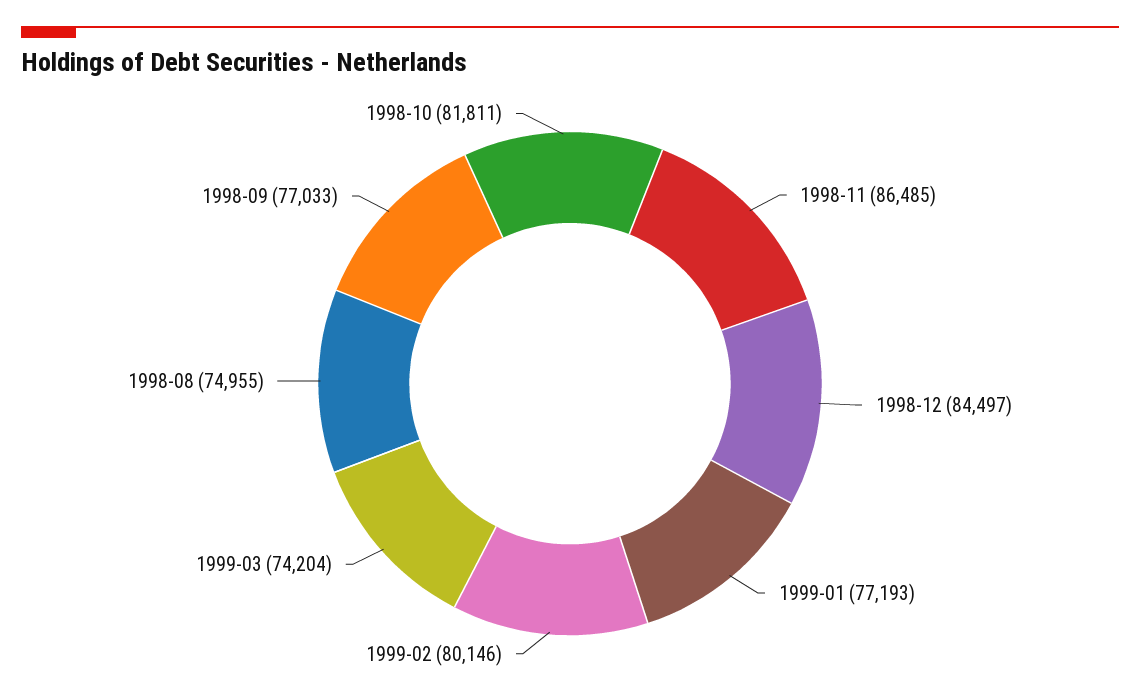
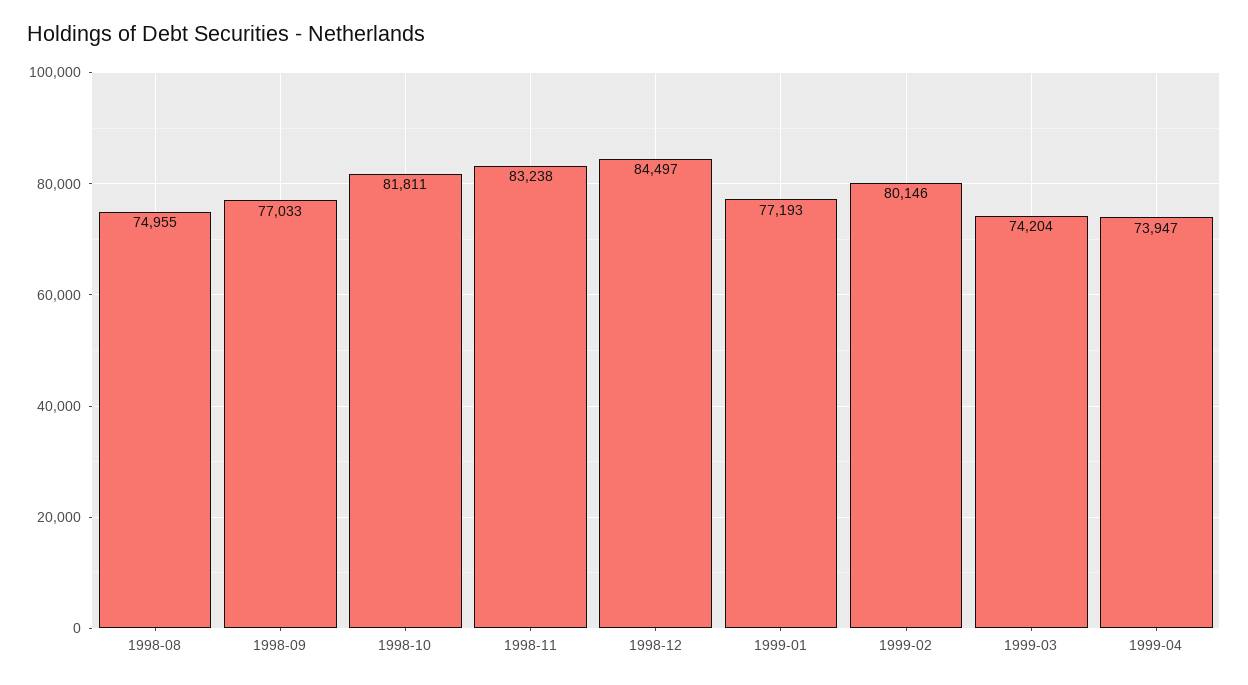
1998-11: 86485 -> 83238
1999-04: none -> 73947

